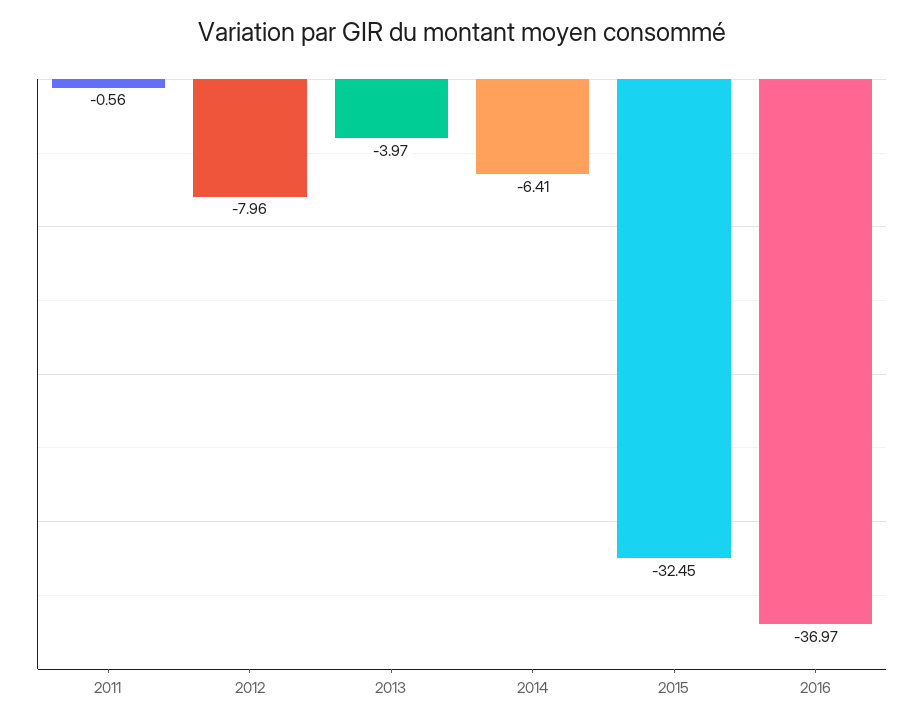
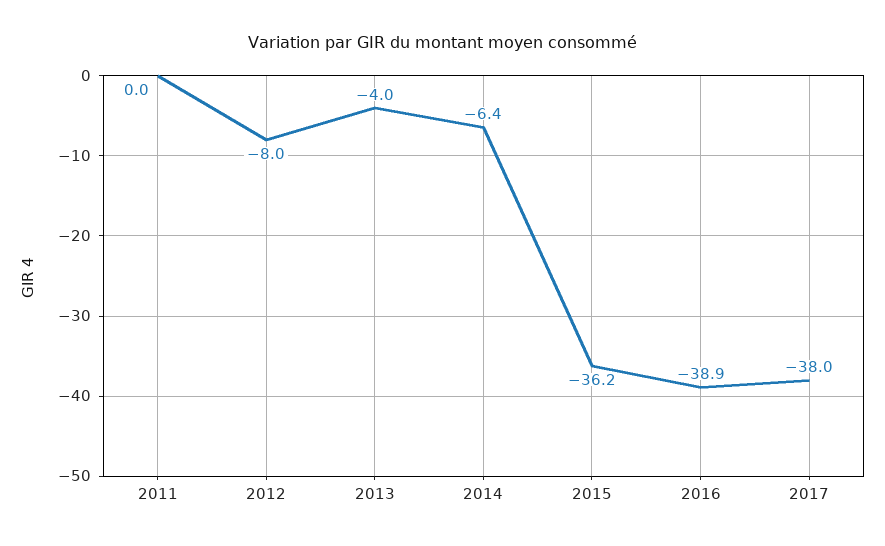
2011: -0.56 -> 0
2015: -32.45 -> -36.2
2016: -36.97 -> -38.9
2017: none -> -38

